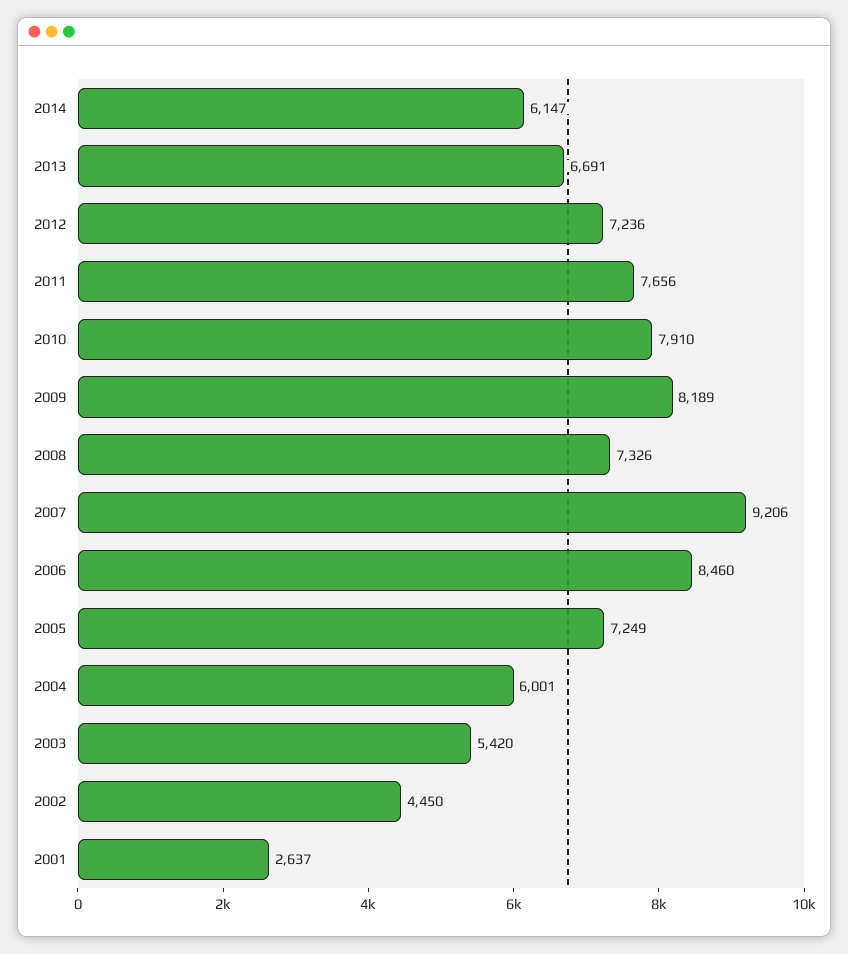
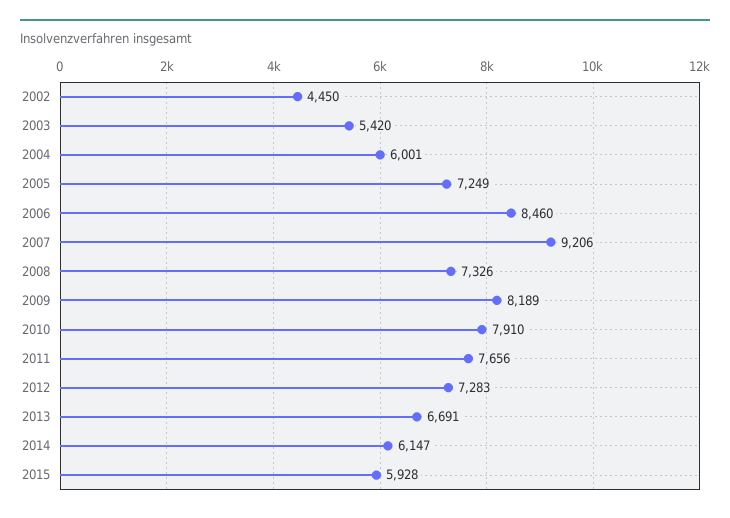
2012: 7236 -> 7283
2001: 2637 -> none
2015: none -> 5928

